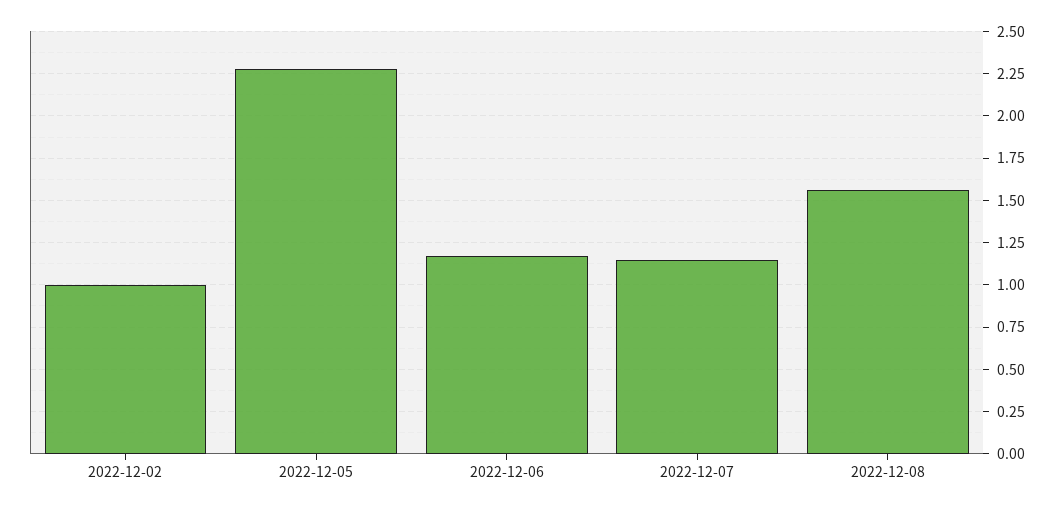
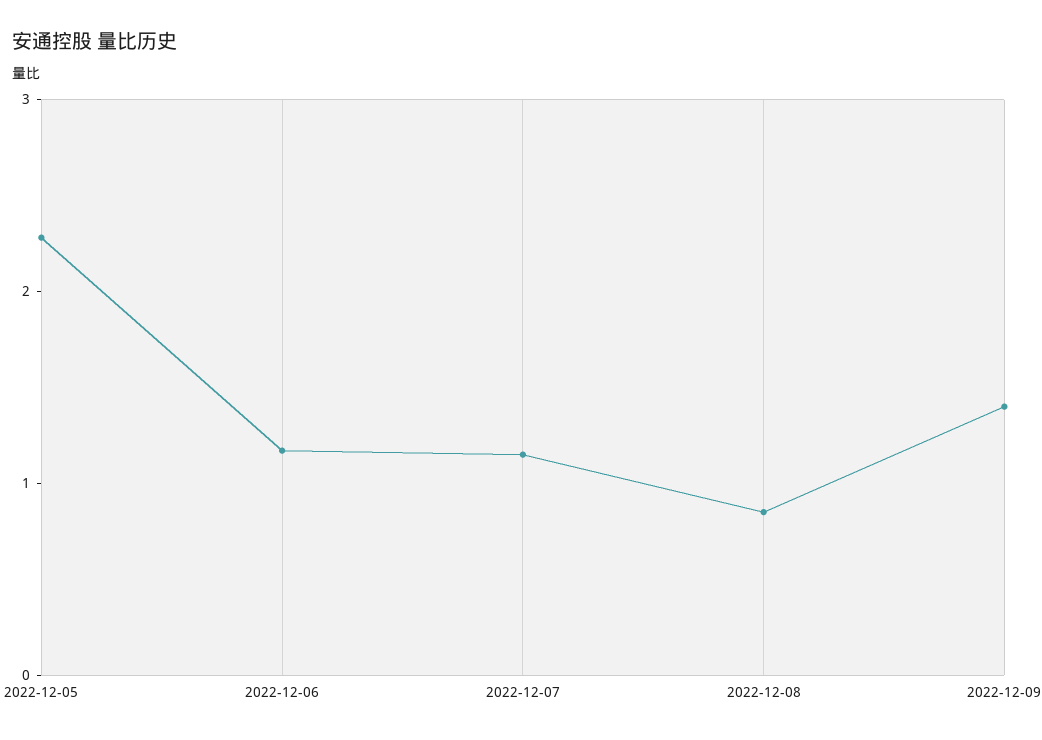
2022-12-02: 1 -> none
2022-12-08: 1.55 -> 0.8
2022-12-09: none -> 1.4

